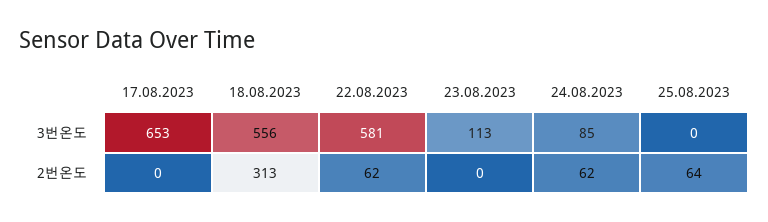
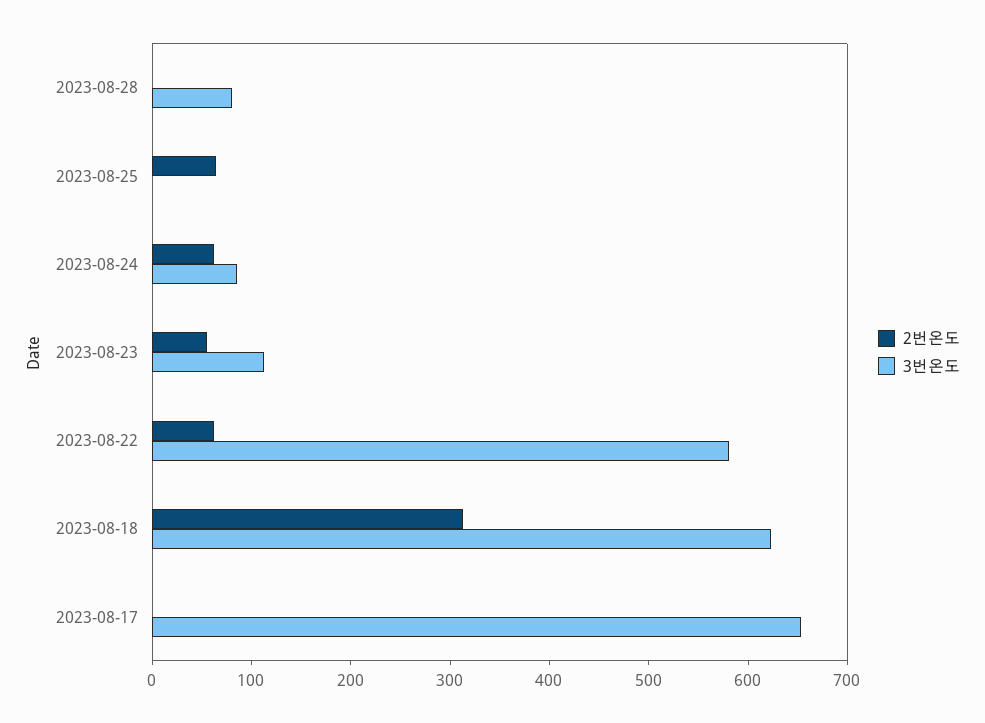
3번온도, 18.08.2023: 556 -> 620
2번온도, 23.08.2023: 0 -> 60
2번온도, 2023-08-28: none -> 0
3번온도, 2023-08-28: none -> 80

